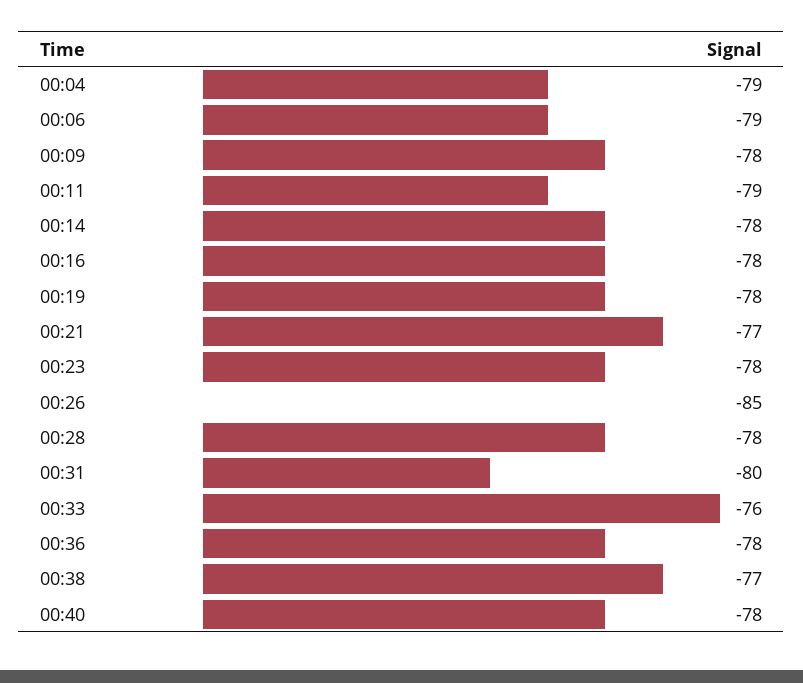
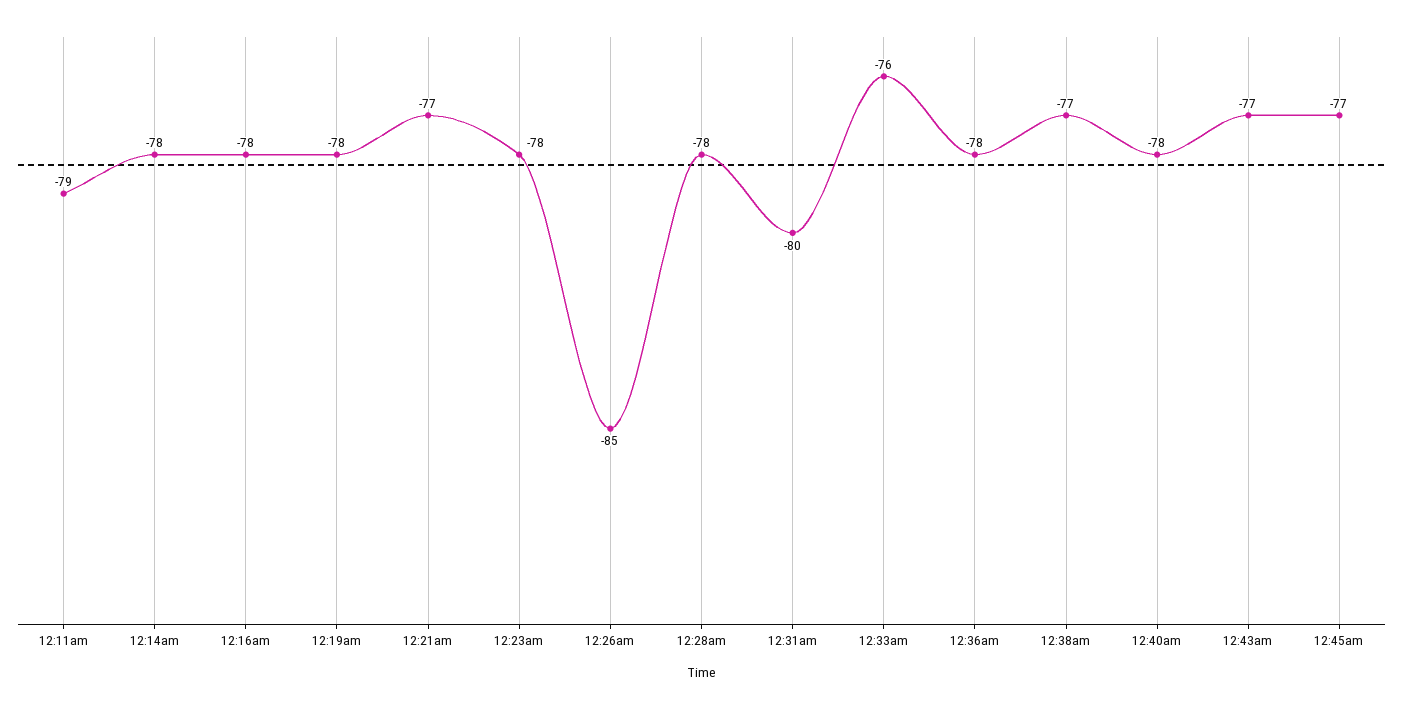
00:04: -79 -> none
00:06: -79 -> none
00:09: -78 -> none
12:43am: none -> -77
12:45am: none -> -77

